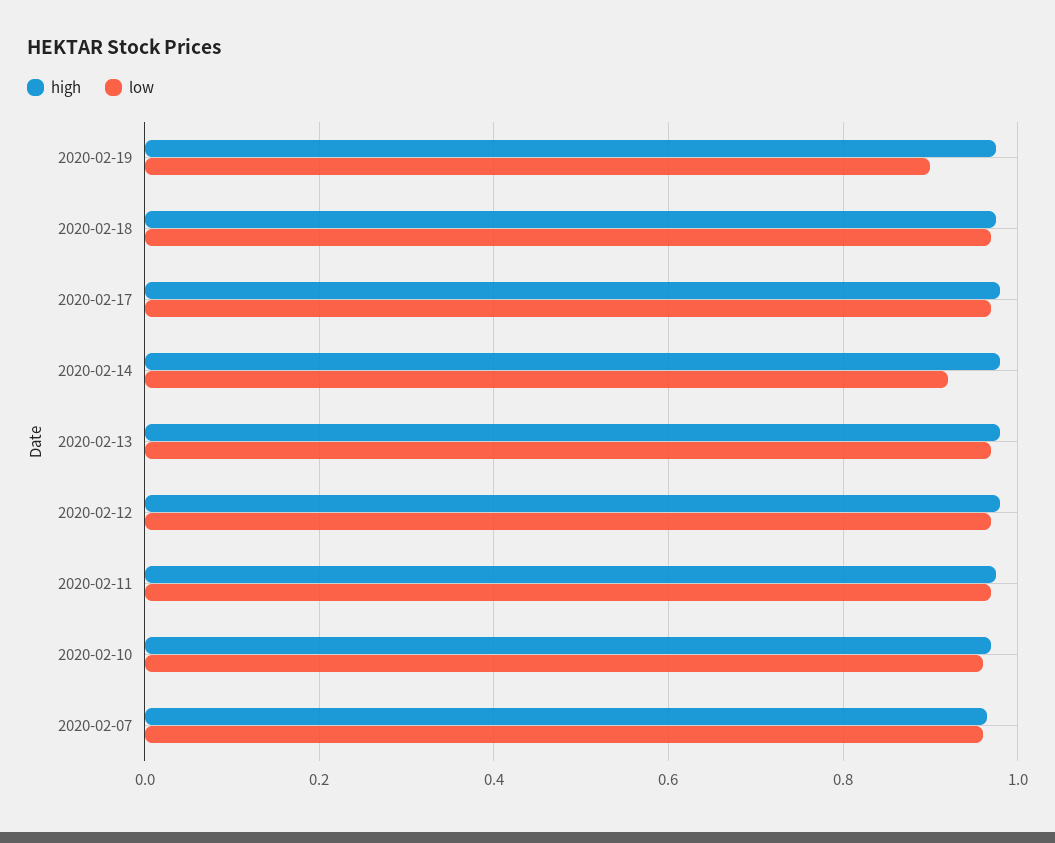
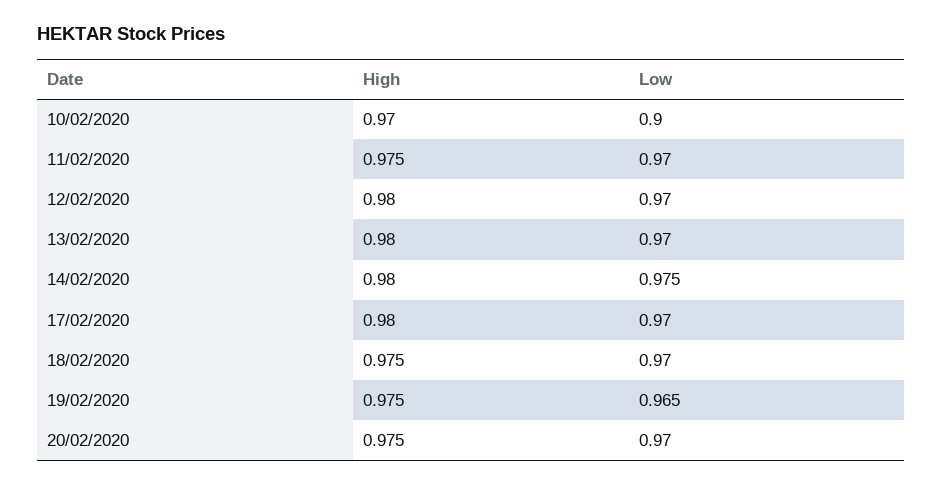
low, 2020-02-19: 0.9 -> 0.965
low, 2020-02-14: 0.92 -> 0.975
low, 2020-02-10: 0.96 -> 0.9
high, 2020-02-07: 0.96 -> none
low, 2020-02-07: 0.96 -> none
high, 20/02/2020: none -> 0.975
low, 20/02/2020: none -> 0.97

